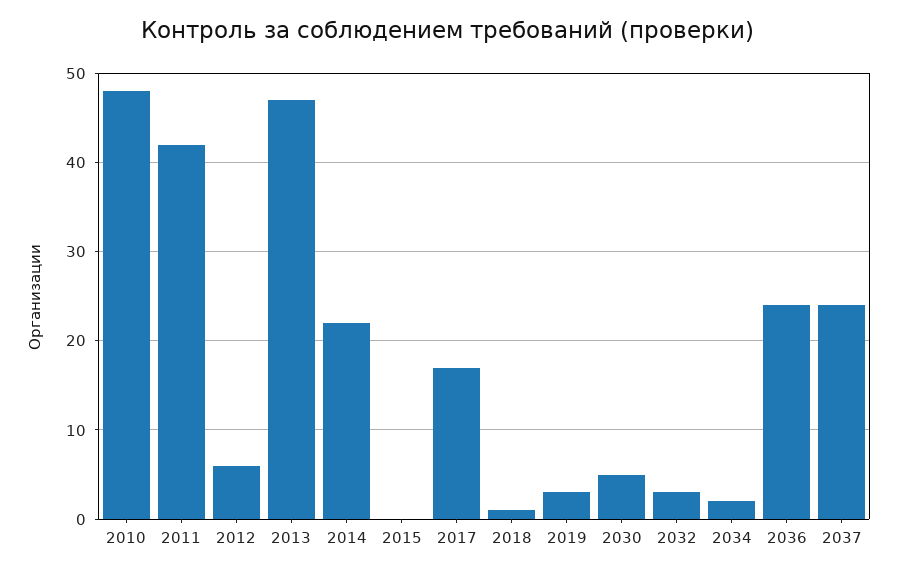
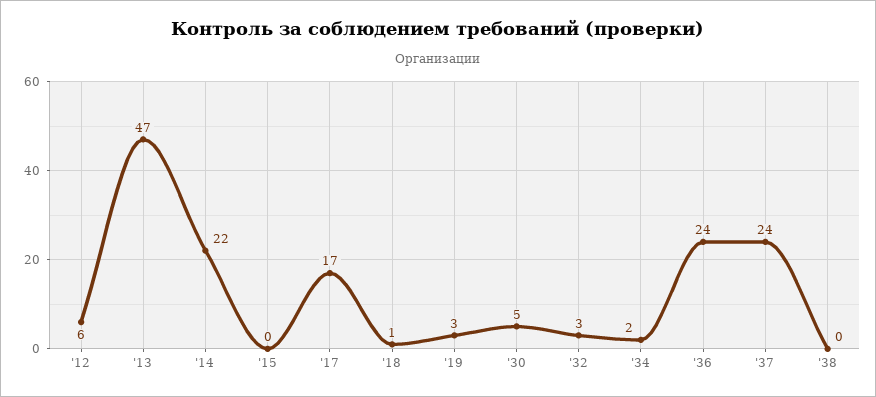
2010: 48 -> none
2011: 42 -> none
'38: none -> 0

